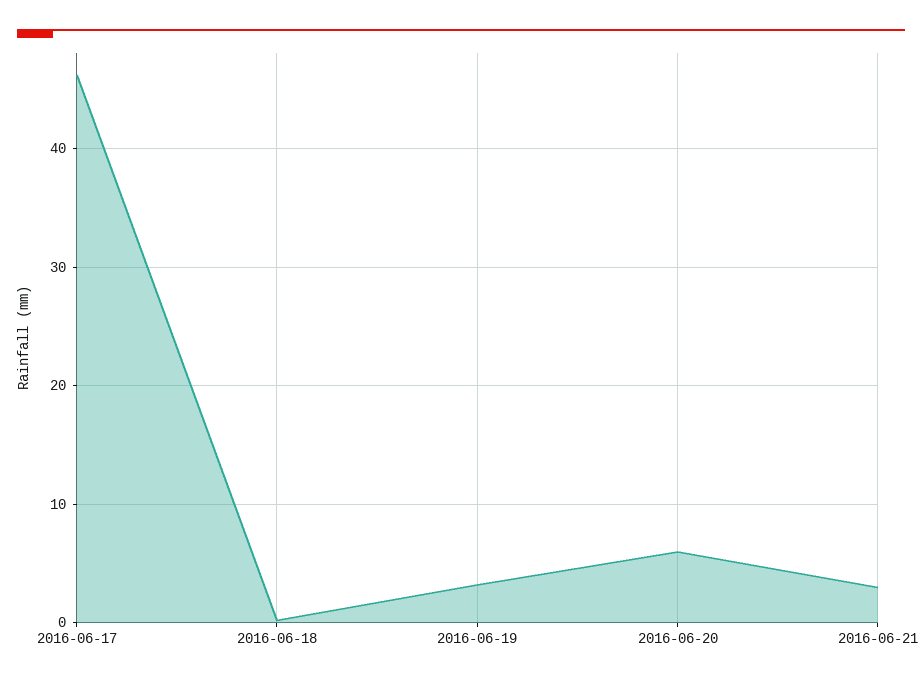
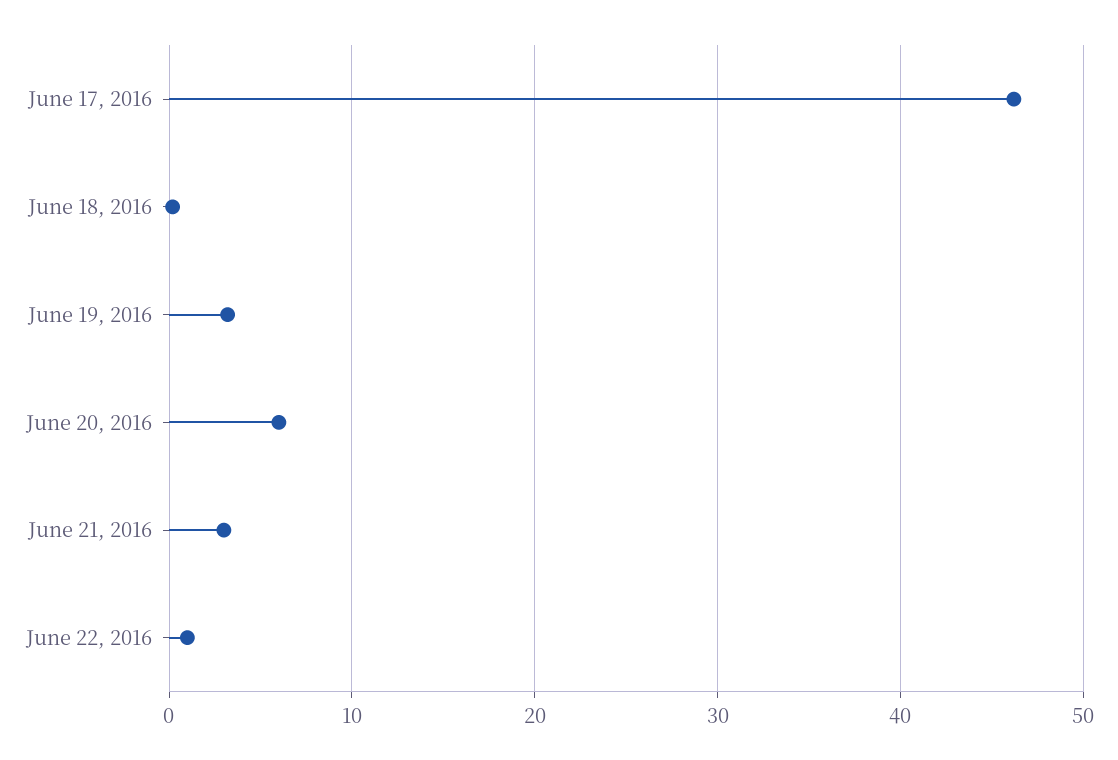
June 22, 2016: none -> 1

